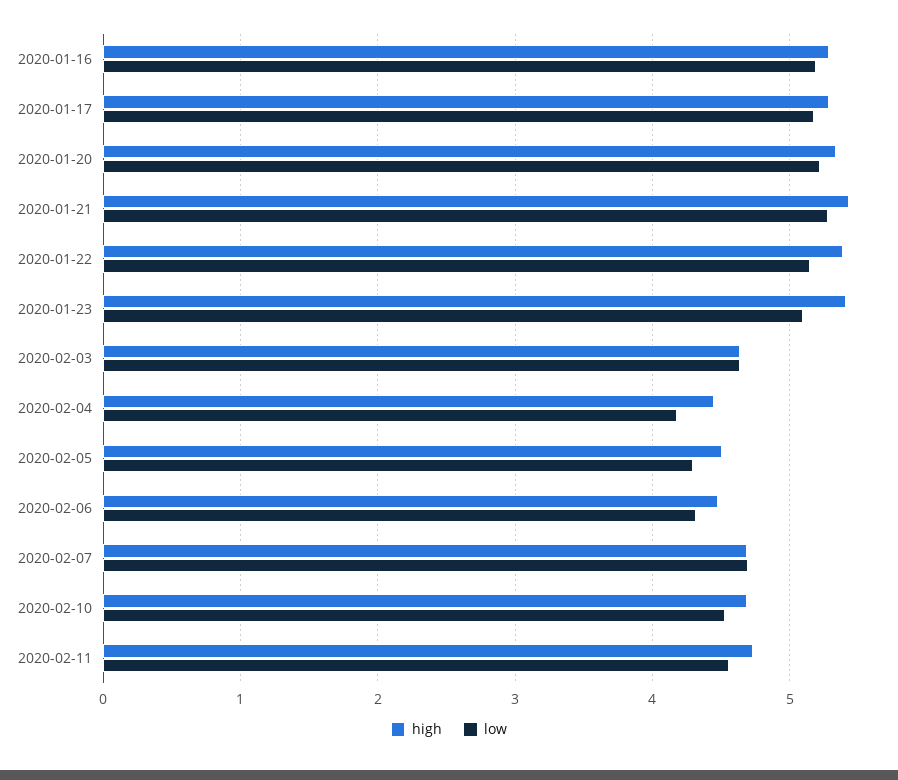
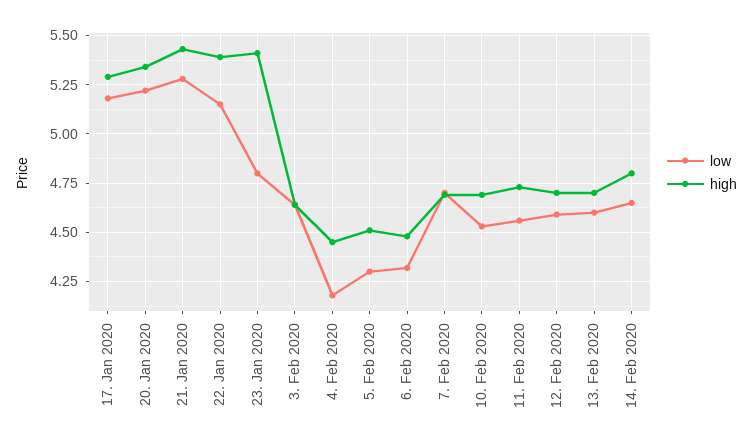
high, 2020-01-16: 5.3 -> none
low, 2020-01-16: 5.2 -> none
low, 2020-01-23: 5.1 -> 4.8
low, 12. Feb 2020: none -> 4.6
high, 12. Feb 2020: none -> 4.7
low, 13. Feb 2020: none -> 4.6
high, 13. Feb 2020: none -> 4.7
low, 14. Feb 2020: none -> 4.65
high, 14. Feb 2020: none -> 4.8

